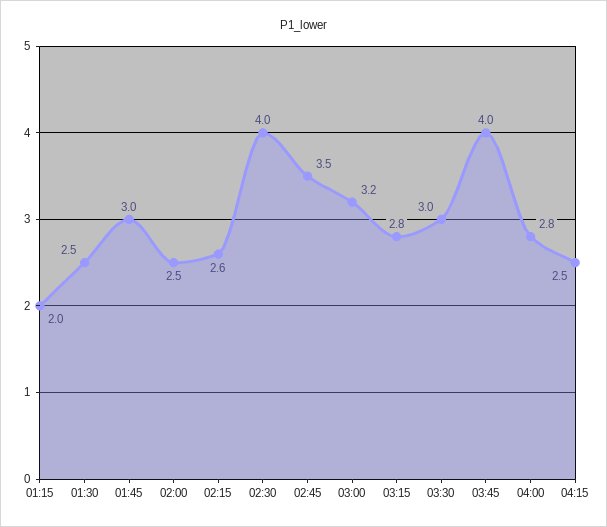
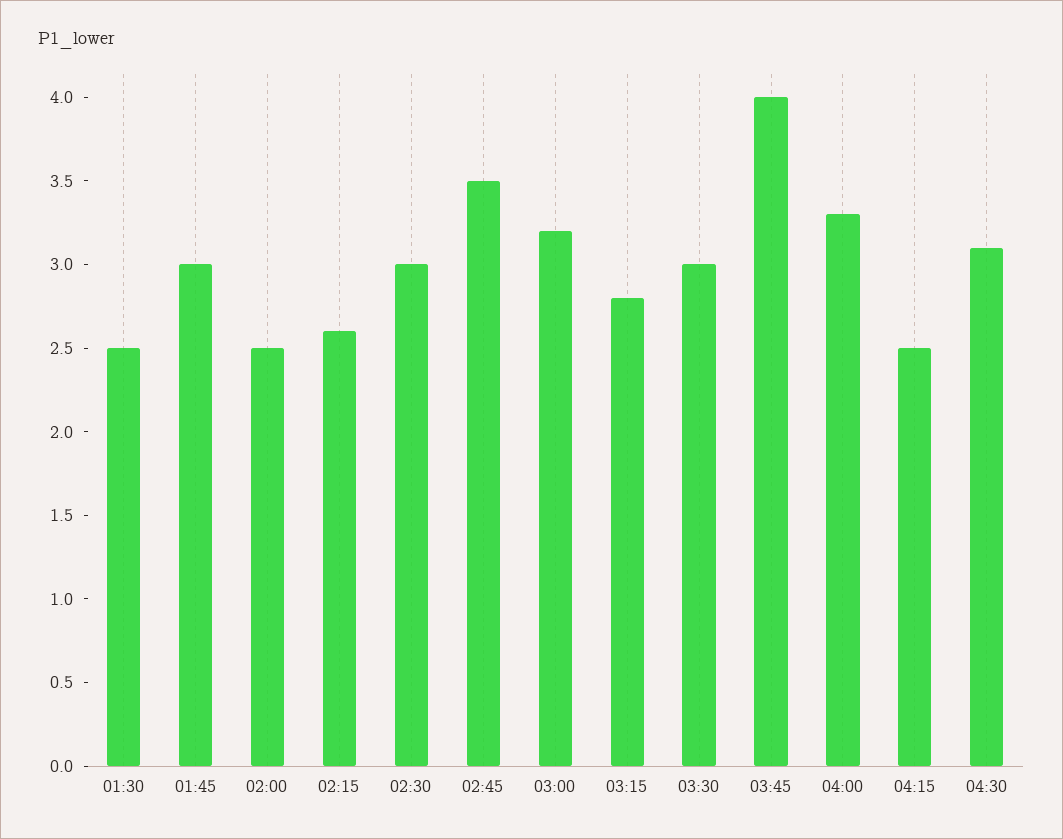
01:15: 2 -> none
02:30: 4 -> 3
04:00: 2.8 -> 3.3
04:30: none -> 3.1

